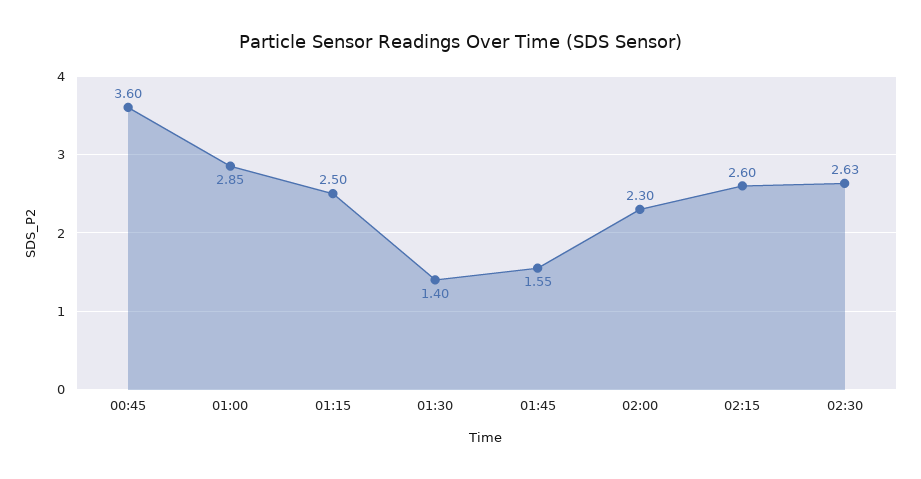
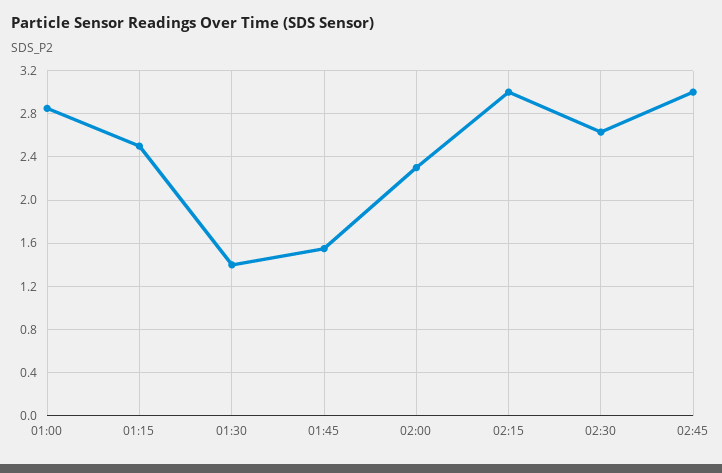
00:45: 3.6 -> none
02:15: 2.6 -> 3
02:45: none -> 3

